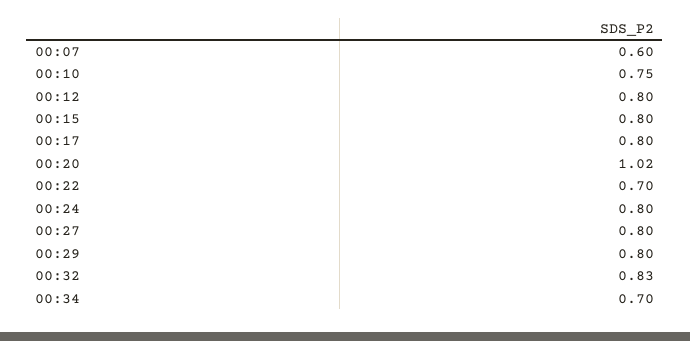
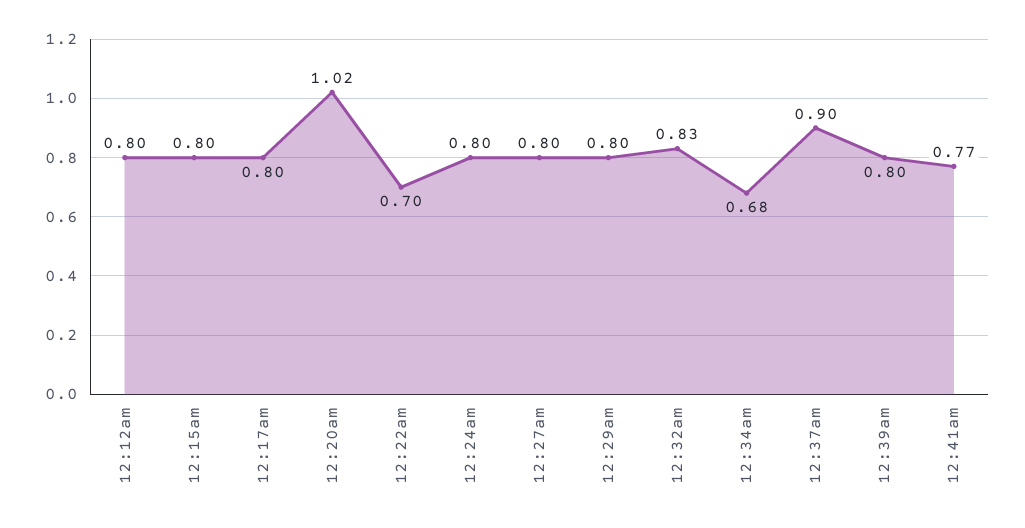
00:07: 0.6 -> none
00:10: 0.75 -> none
00:34: 0.7 -> 0.68
12:37am: none -> 0.9
12:39am: none -> 0.8
12:41am: none -> 0.77

